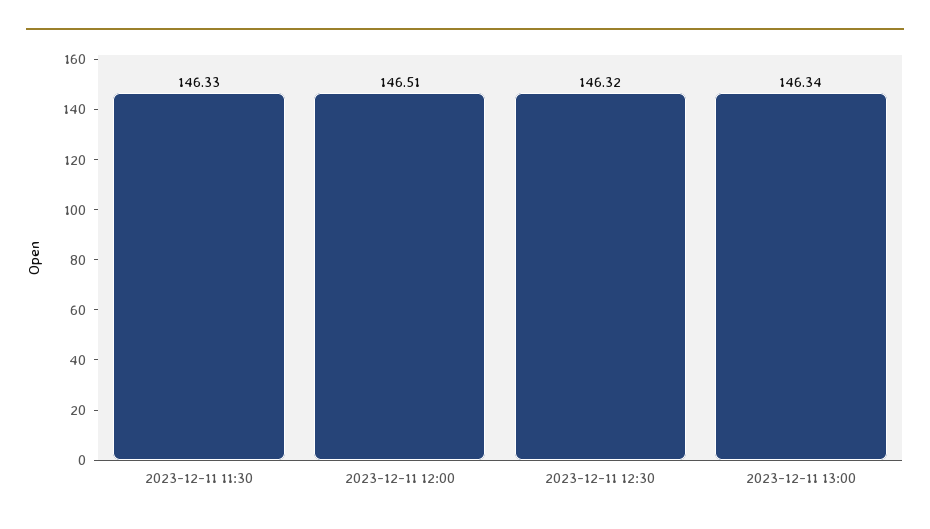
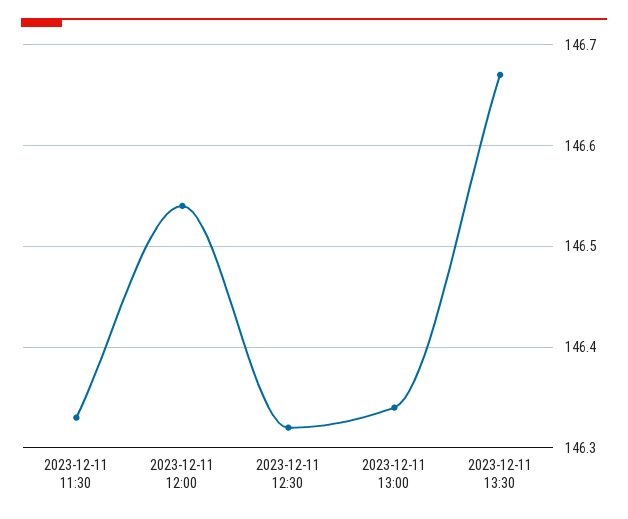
2023-12-11 12:00: 146.51 -> 146.54
2023-12-11 13:30: none -> 146.67

